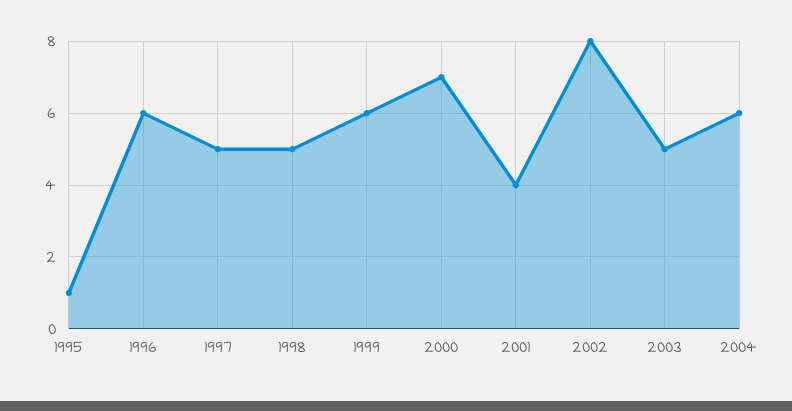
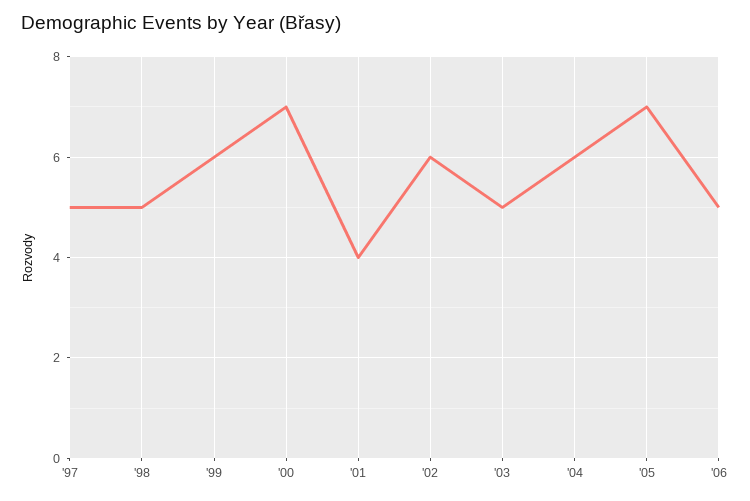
1995: 1 -> none
1996: 6 -> none
2002: 8 -> 6
'05: none -> 7
'06: none -> 5

